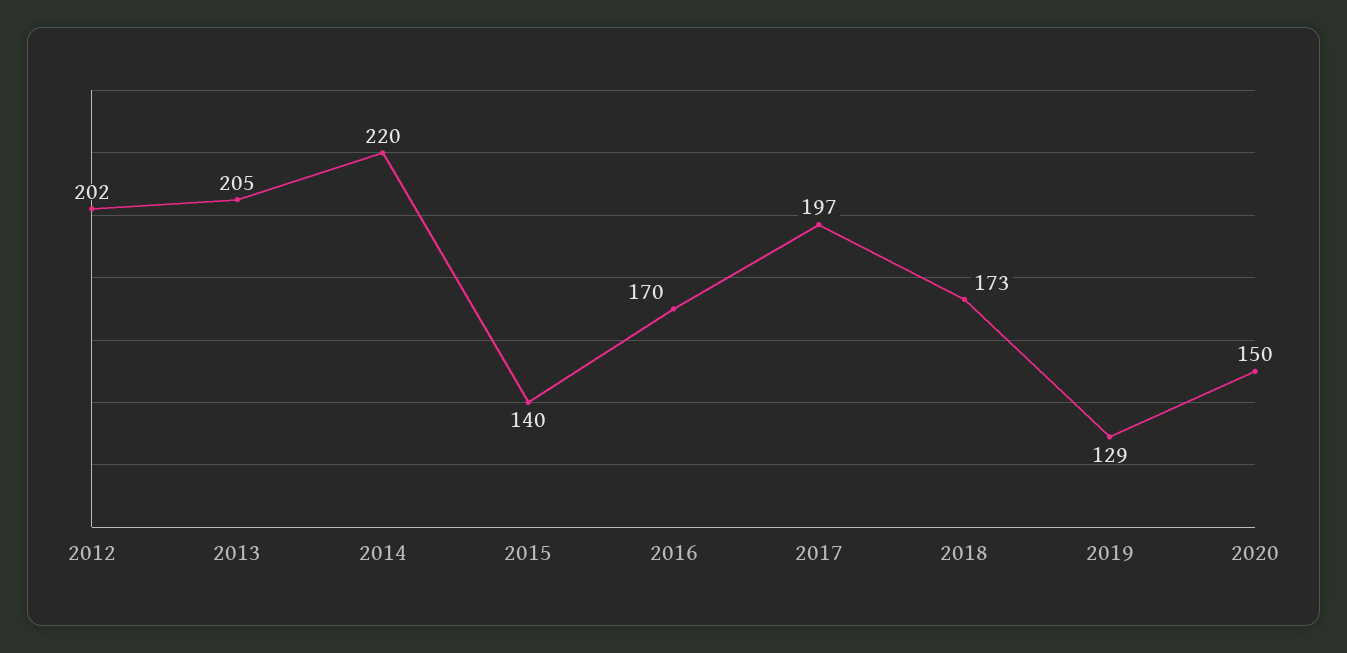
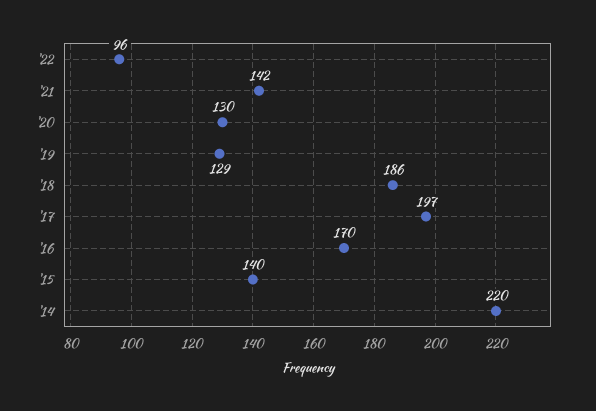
2012: 202 -> none
2013: 205 -> none
2018: 173 -> 186
2020: 150 -> 130
'22: none -> 96
'21: none -> 142

